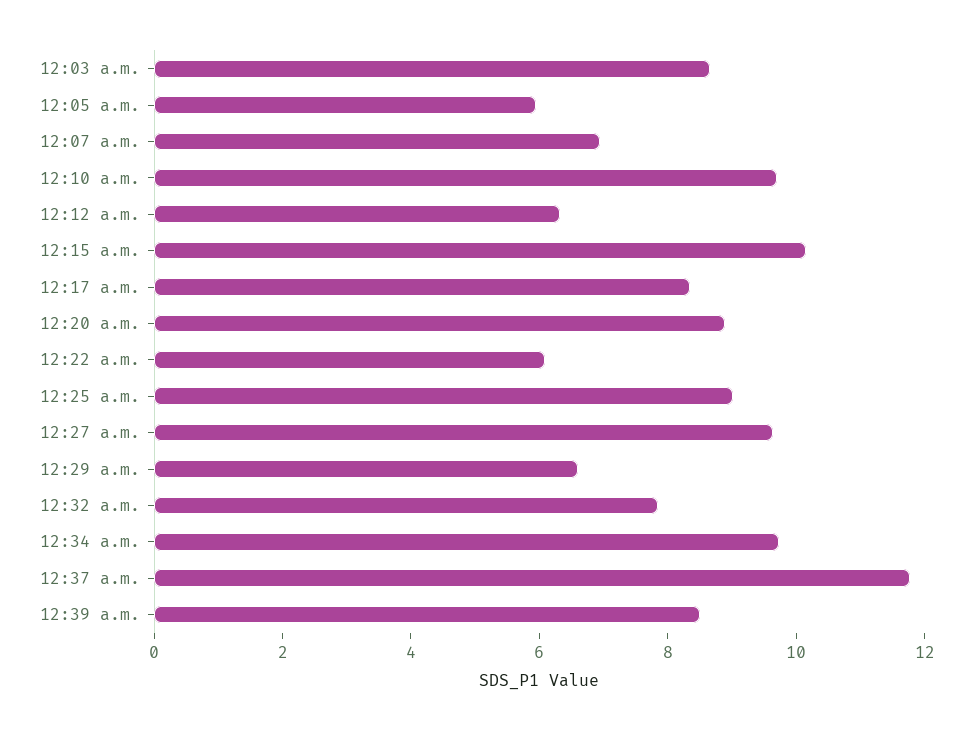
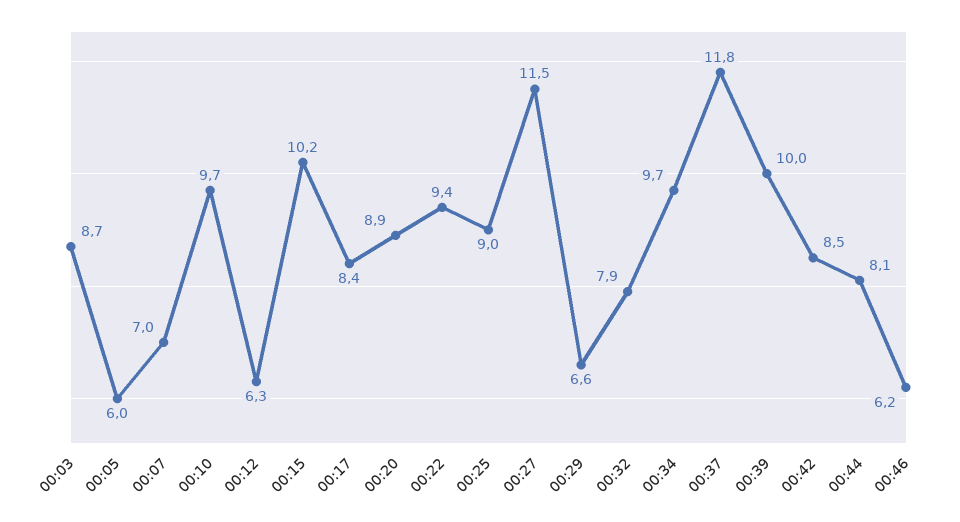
12:22 a.m.: 6 -> 9.4
12:27 a.m.: 9.5 -> 11.5
12:39 a.m.: 8.5 -> 10
00:42: none -> 8.5
00:44: none -> 8.1
00:46: none -> 6.2

